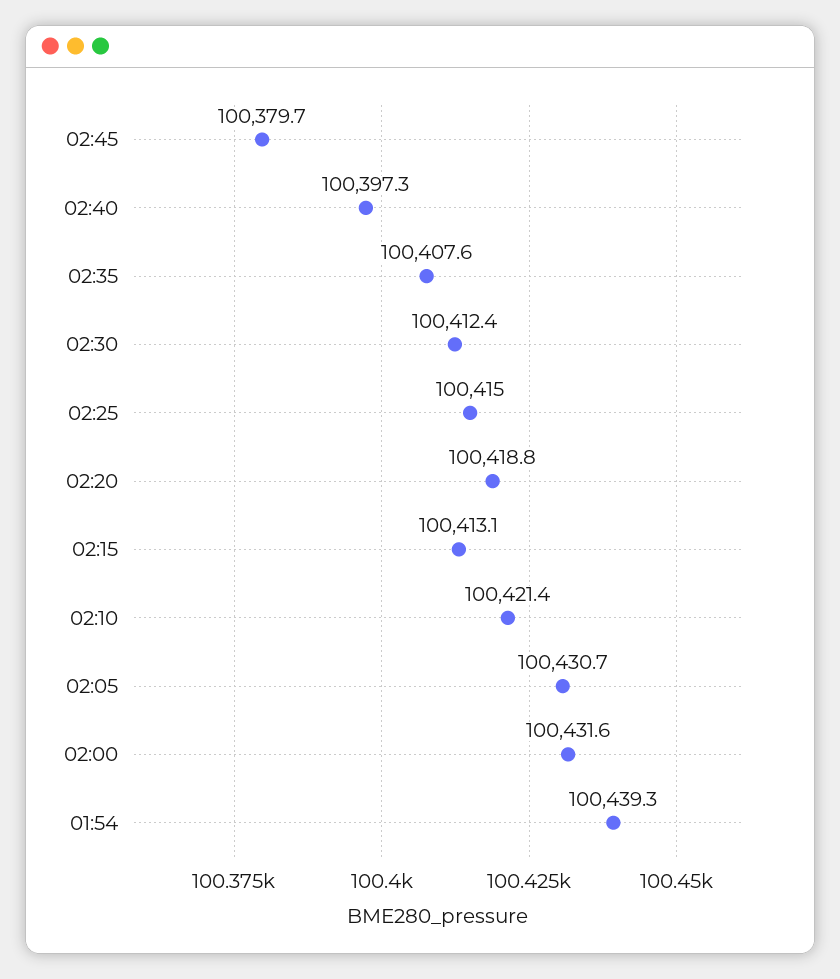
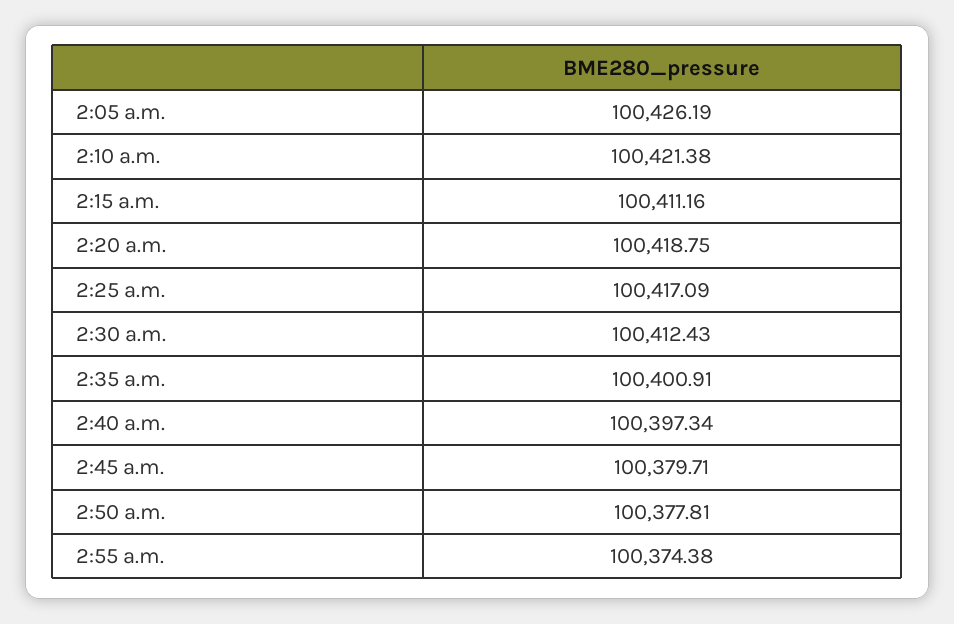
02:35: 100407.6 -> 100400.91
02:25: 100415 -> 100417.09
02:15: 100413.1 -> 100411.16
02:05: 100430.7 -> 100426.19
02:00: 100431.6 -> none
01:54: 100439.3 -> none
2:50 a.m.: none -> 100377.81
2:55 a.m.: none -> 100374.38

